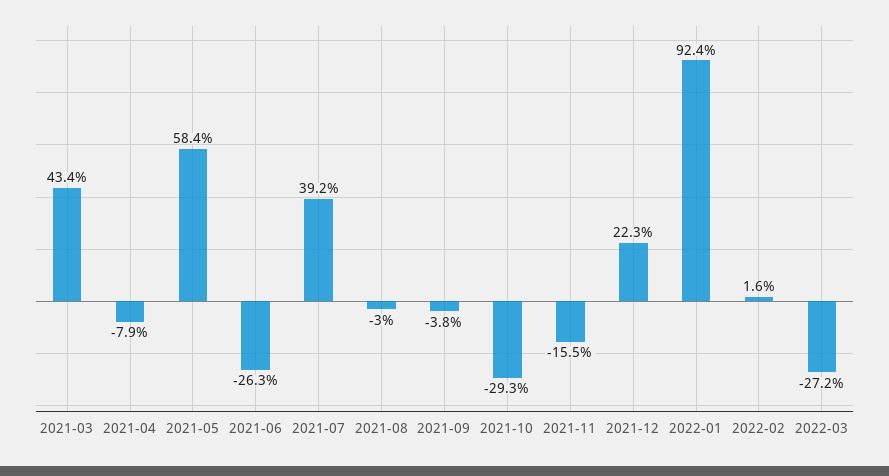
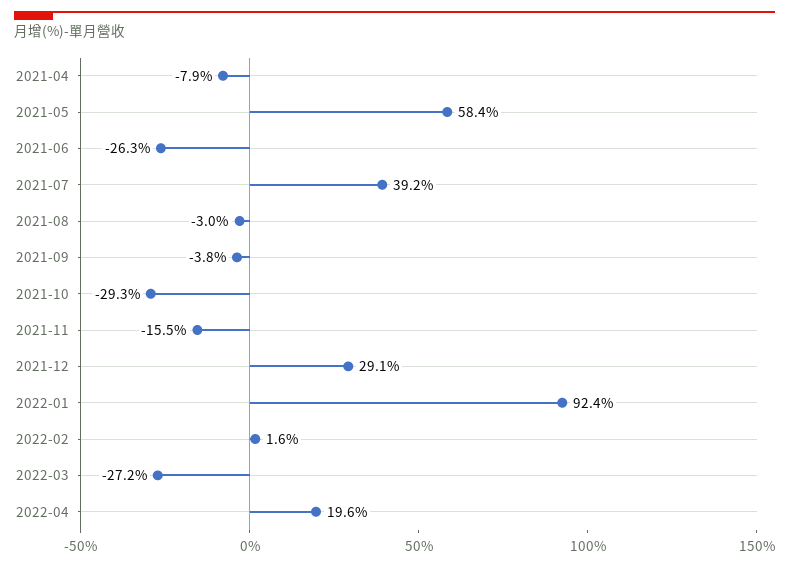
2021-03: 43.4 -> none
2021-12: 22.3 -> 29.1
2022-04: none -> 19.6

